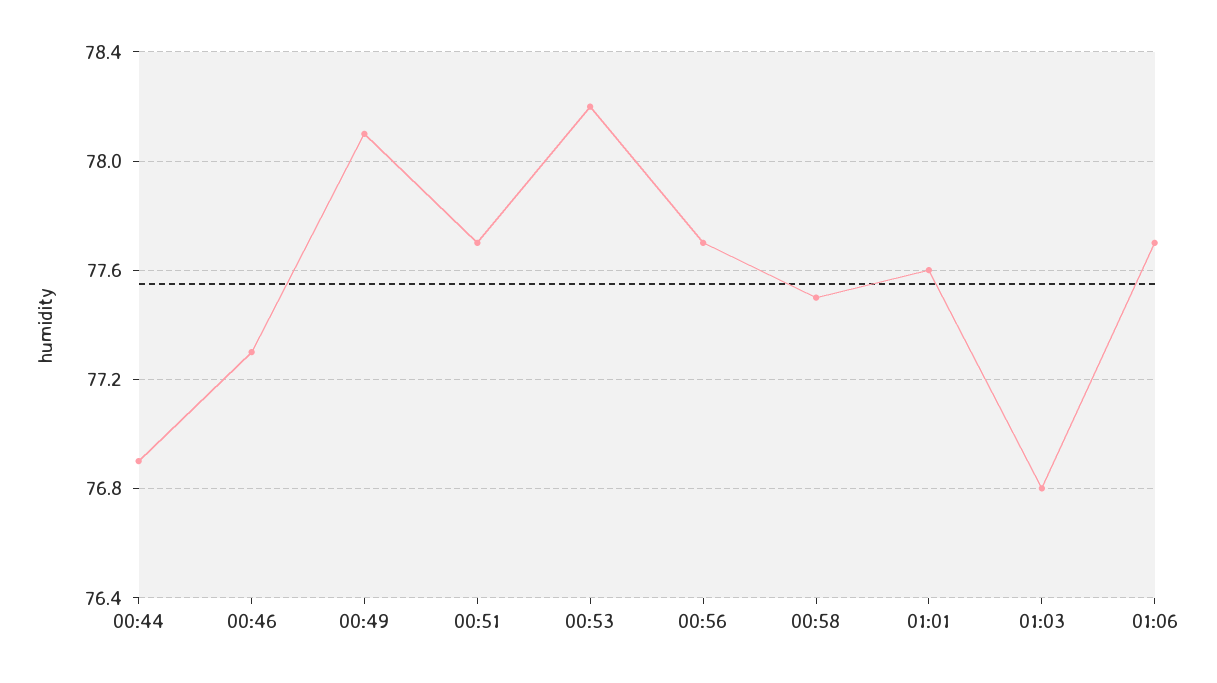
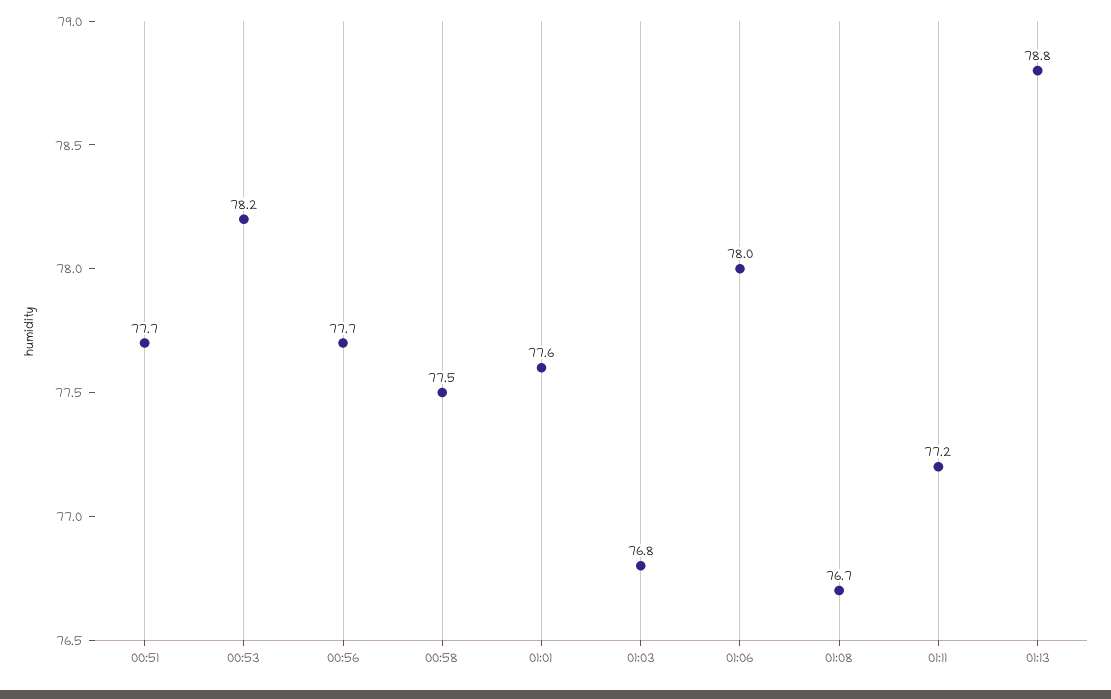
00:44: 76.9 -> none
00:46: 77.3 -> none
00:49: 78.1 -> none
01:06: 77.7 -> 78
01:08: none -> 76.7
01:11: none -> 77.2
01:13: none -> 78.8

